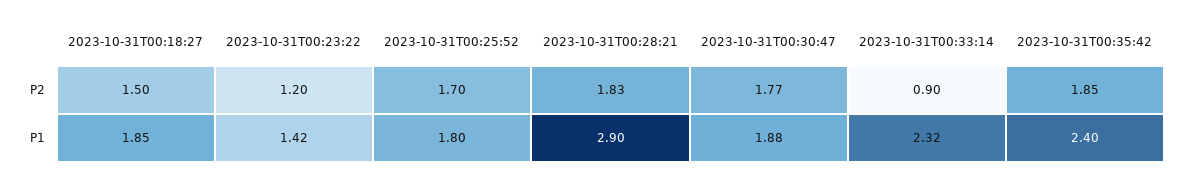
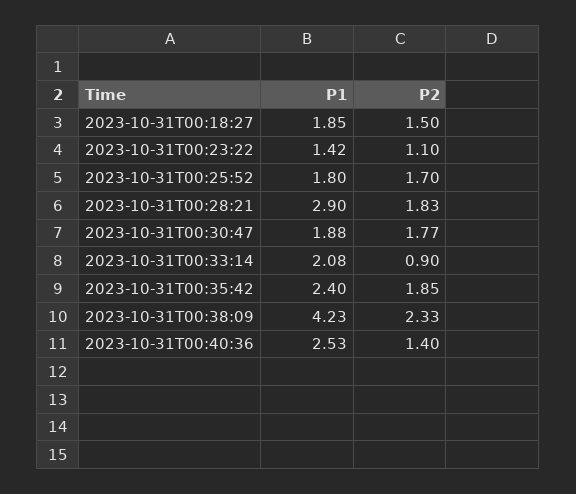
2023-10-31T00:23:22, P2: 1.2 -> 1.1
2023-10-31T00:33:14, P1: 2.32 -> 2.08
2023-10-31T00:38:09, P1: none -> 4.23
2023-10-31T00:38:09, P2: none -> 2.33
2023-10-31T00:40:36, P1: none -> 2.53
2023-10-31T00:40:36, P2: none -> 1.4

